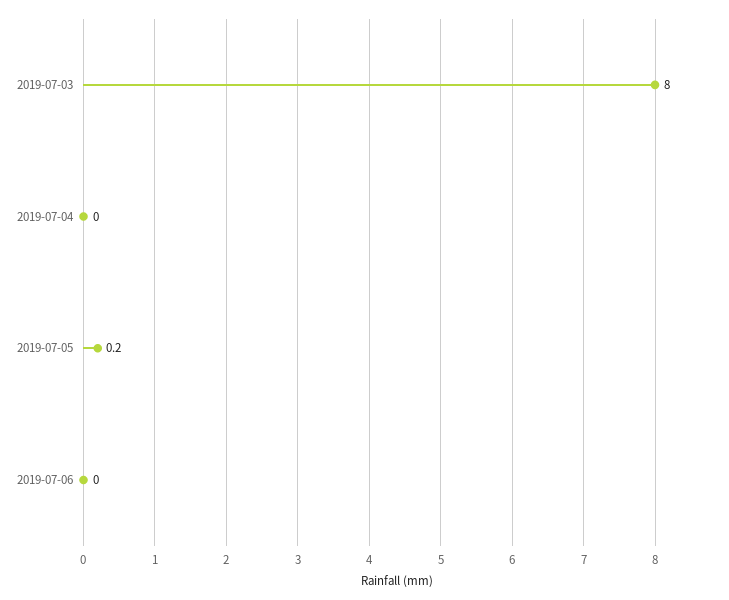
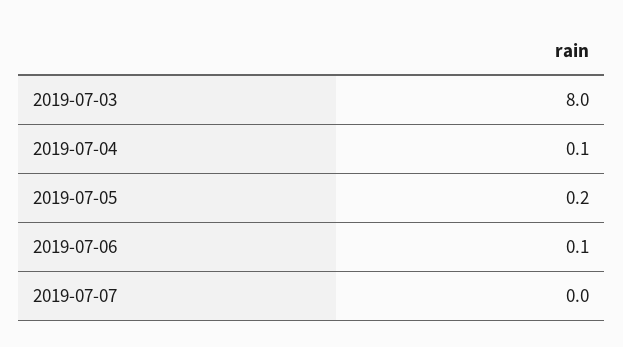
2019-07-04: 0 -> 0.1
2019-07-06: 0 -> 0.1
2019-07-07: none -> 0

